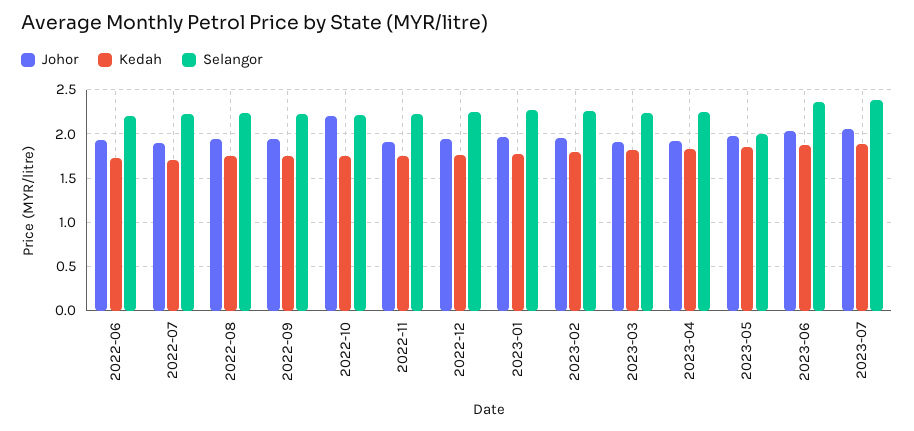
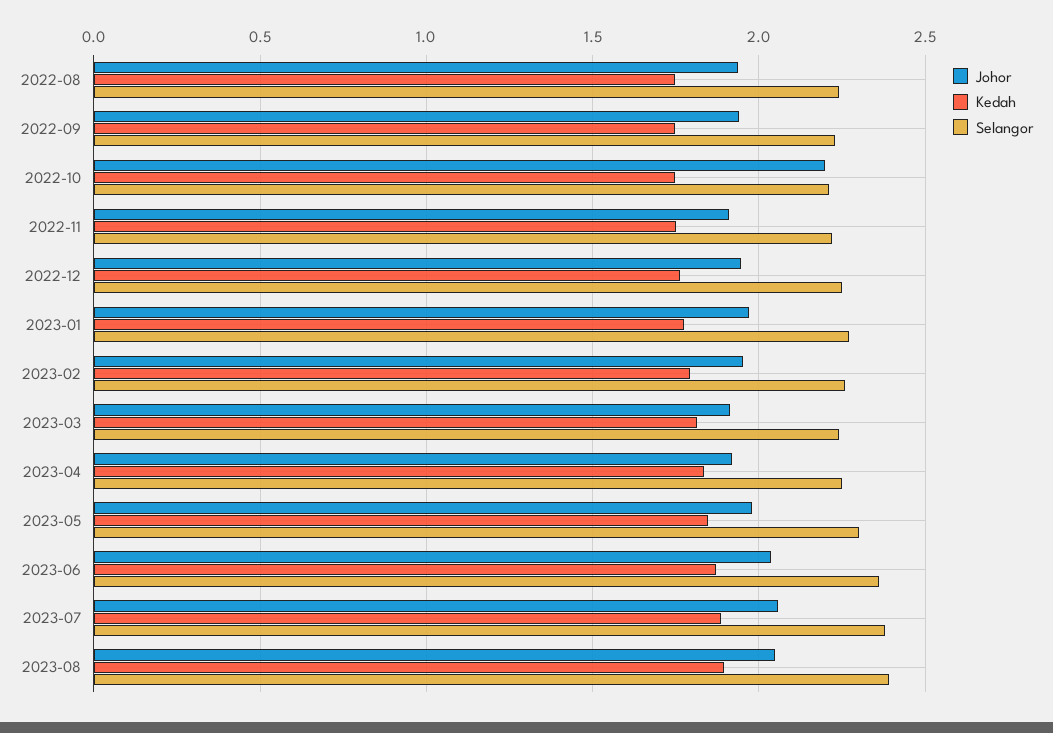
Johor, 2022-06: 1.9 -> none
Kedah, 2022-06: 1.7 -> none
Selangor, 2022-06: 2.2 -> none
Johor, 2022-07: 1.9 -> none
Kedah, 2022-07: 1.7 -> none
Selangor, 2022-07: 2.2 -> none
Selangor, 2023-05: 2 -> 2.3
Johor, 2023-08: none -> 2.05
Kedah, 2023-08: none -> 1.9
Selangor, 2023-08: none -> 2.4

